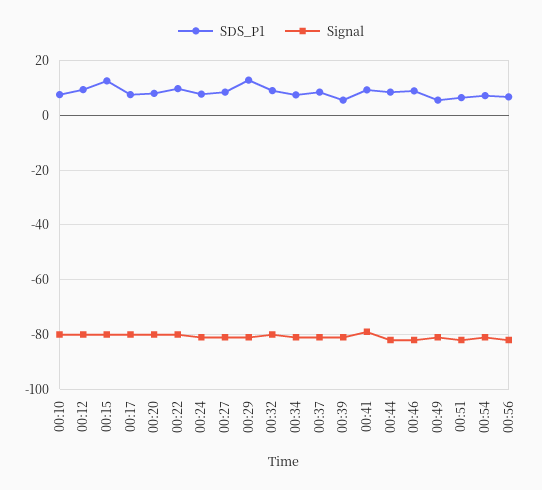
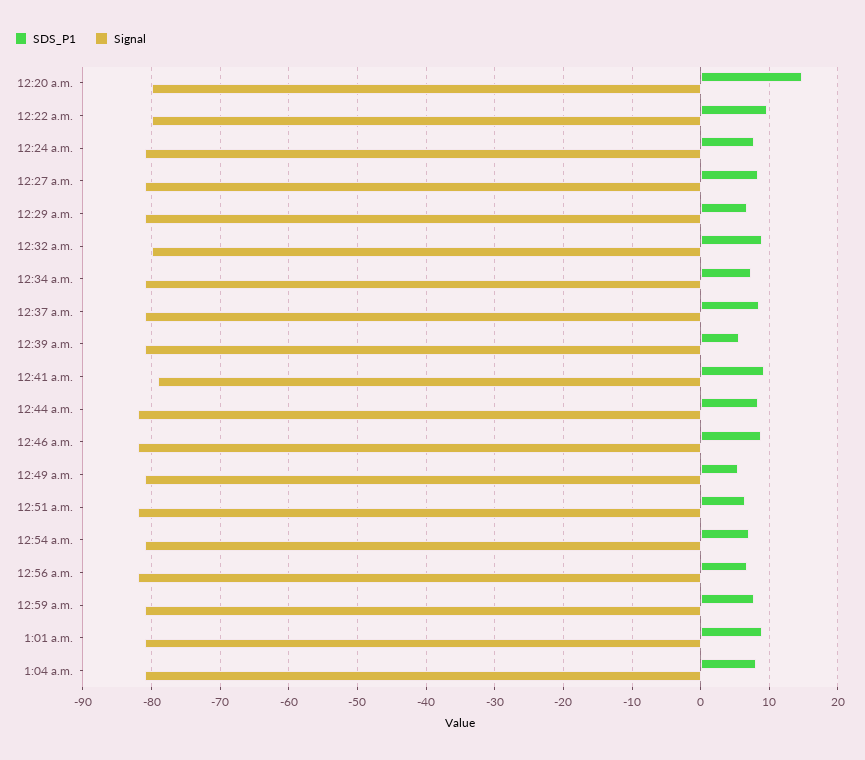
SDS_P1, 00:10: 7.5 -> none
Signal, 00:10: -80 -> none
SDS_P1, 00:12: 10 -> none
Signal, 00:12: -80 -> none
SDS_P1, 00:15: 12.5 -> none
Signal, 00:15: -80 -> none
SDS_P1, 00:17: 7.5 -> none
Signal, 00:17: -80 -> none
SDS_P1, 00:20: 7.5 -> 15
SDS_P1, 00:29: 12.5 -> 7
SDS_P1, 12:59 a.m.: none -> 8
Signal, 12:59 a.m.: none -> -81
SDS_P1, 1:01 a.m.: none -> 9
Signal, 1:01 a.m.: none -> -81
SDS_P1, 1:04 a.m.: none -> 8
Signal, 1:04 a.m.: none -> -81

